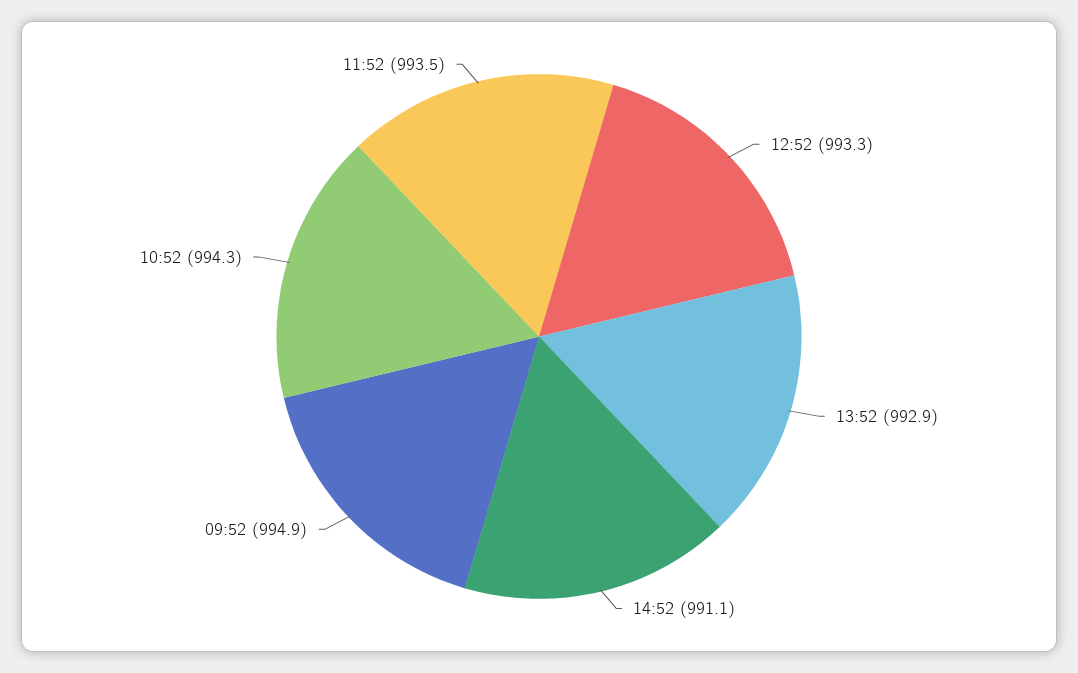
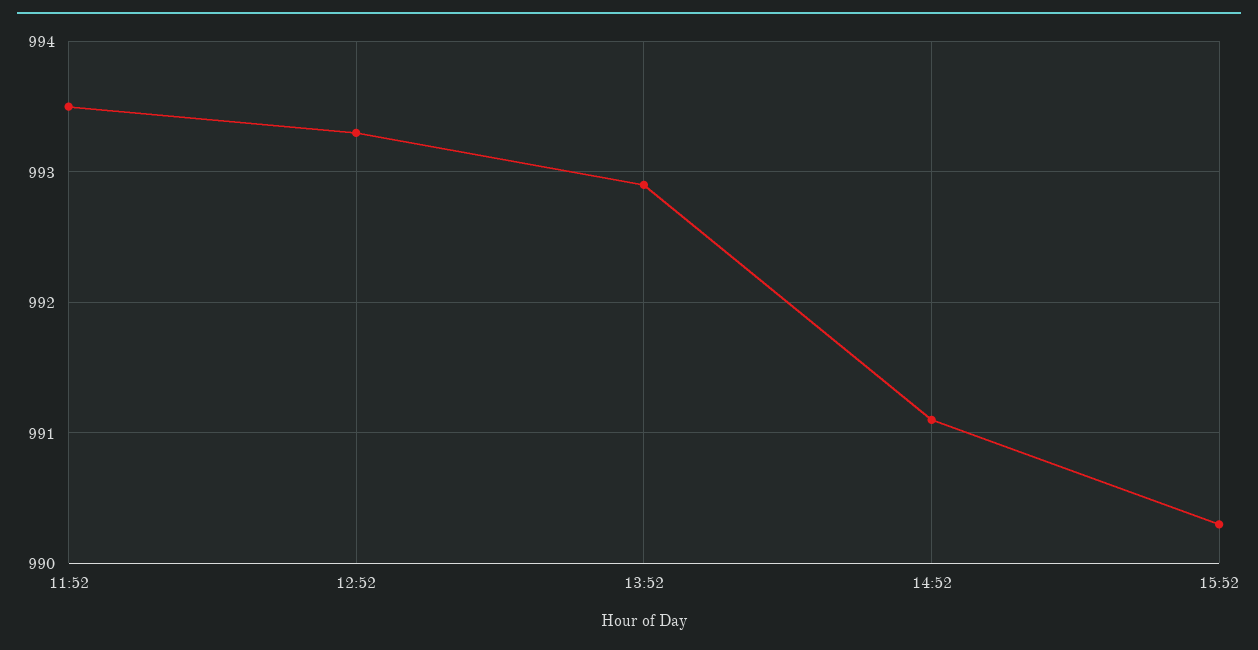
09:52: 994.9 -> none
10:52: 994.3 -> none
15:52: none -> 990.3

